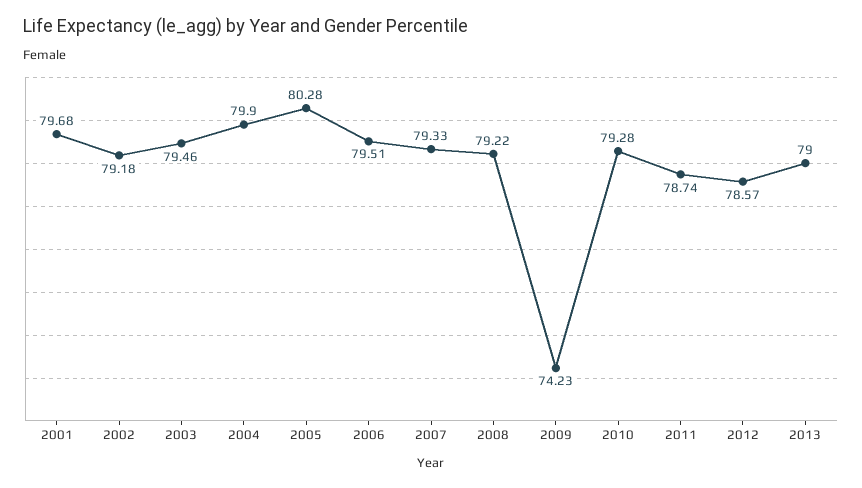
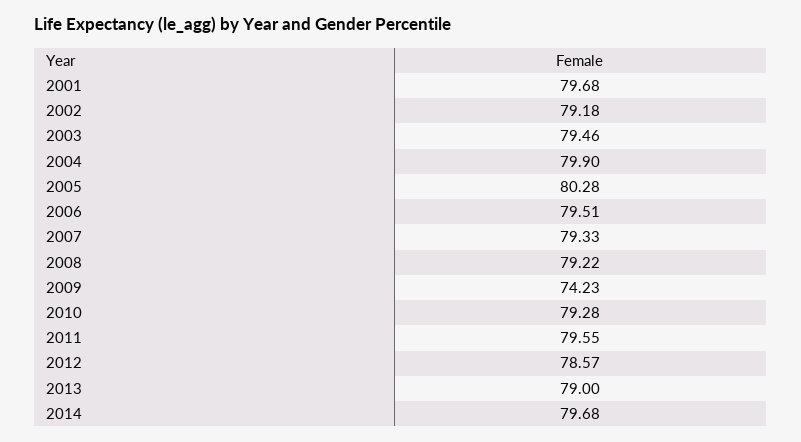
2011: 78.74 -> 79.55
2014: none -> 79.68

